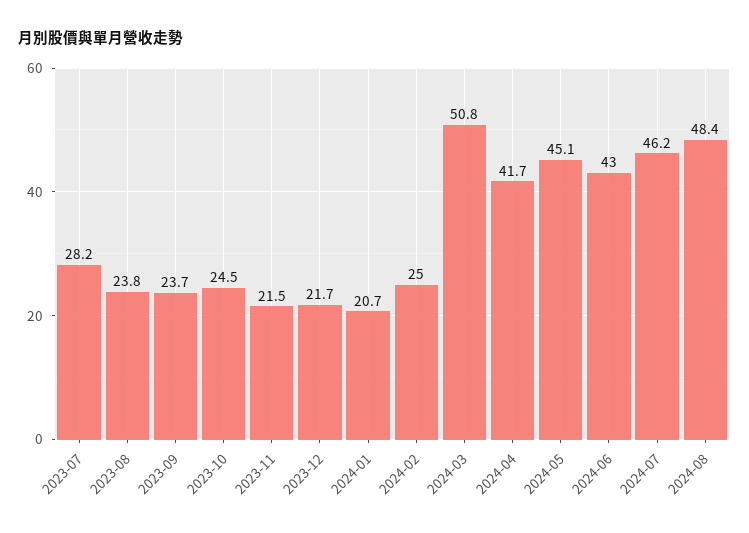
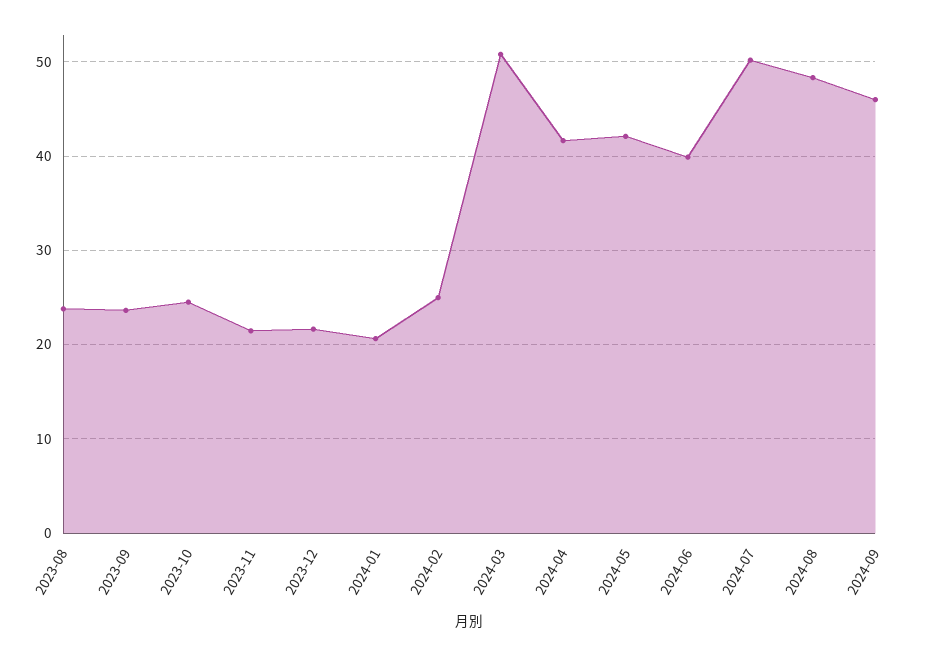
2023-07: 28.2 -> none
2024-05: 45.1 -> 42
2024-06: 43 -> 40
2024-07: 46.2 -> 50
2024-09: none -> 46

